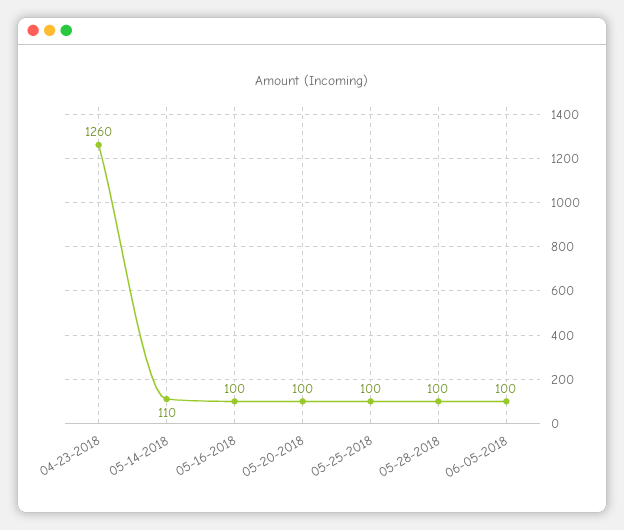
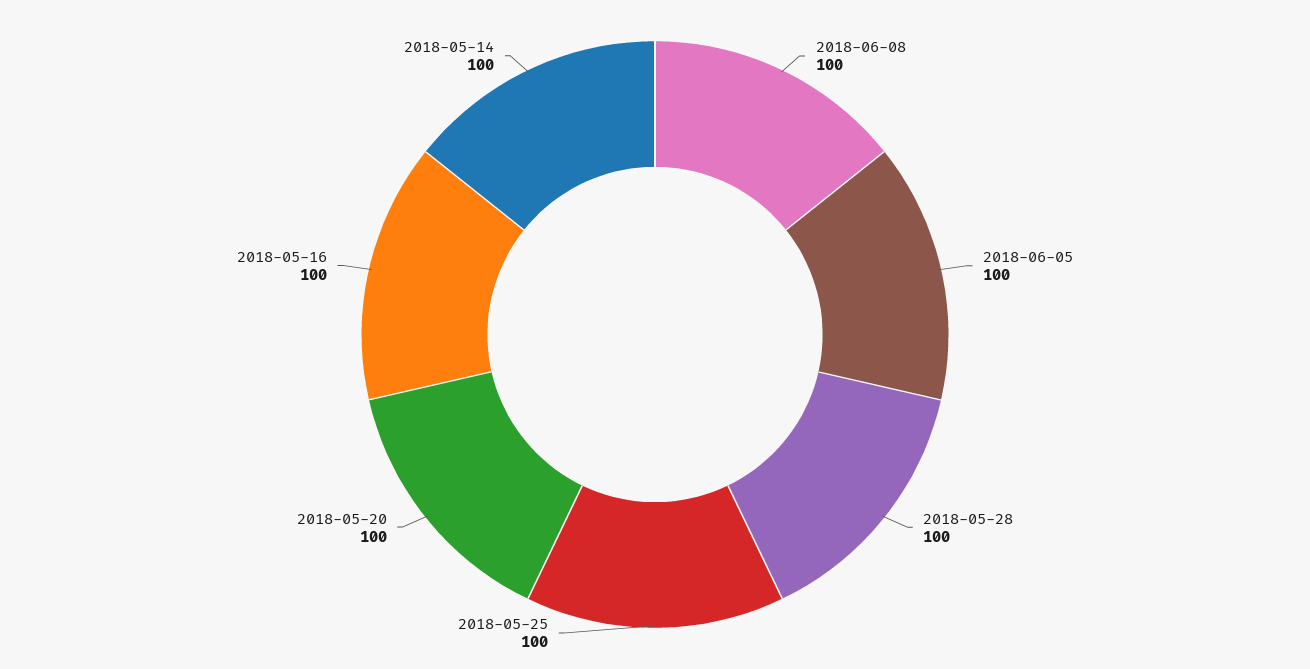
04-23-2018: 1260 -> none
05-14-2018: 110 -> 100
2018-06-08: none -> 100

